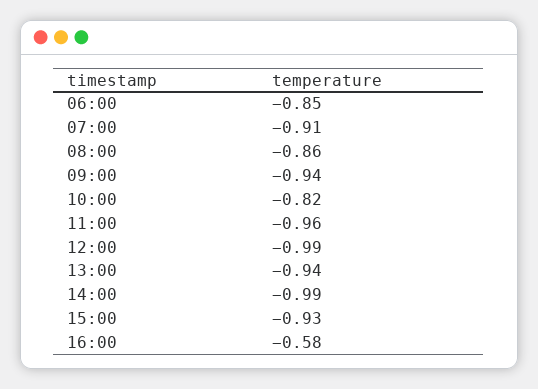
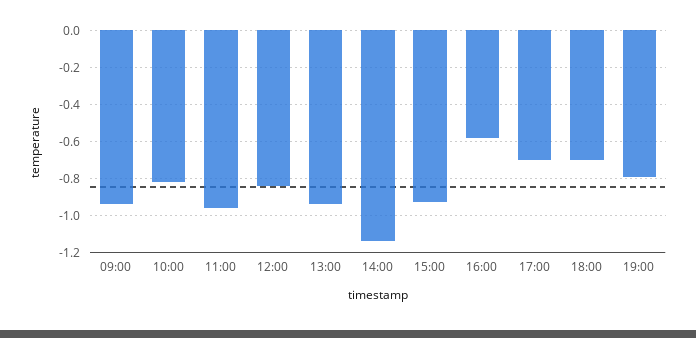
06:00: -0.85 -> none
07:00: -0.91 -> none
08:00: -0.86 -> none
12:00: -0.99 -> -0.85
14:00: -0.99 -> -1.15
17:00: none -> -0.7
18:00: none -> -0.7
19:00: none -> -0.8

